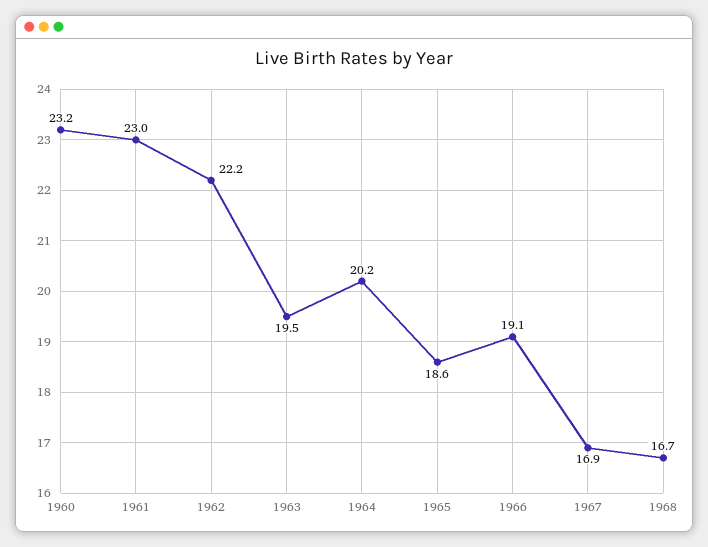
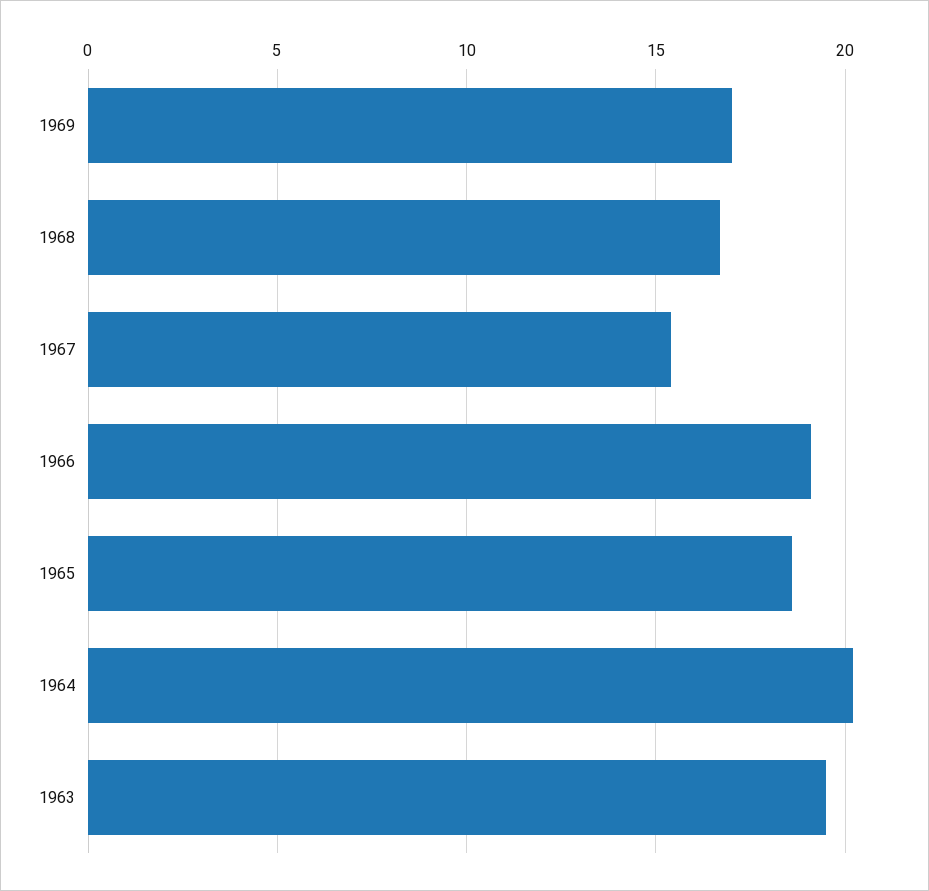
1960: 23.2 -> none
1961: 23 -> none
1962: 22.2 -> none
1967: 16.9 -> 15.5
1969: none -> 17

